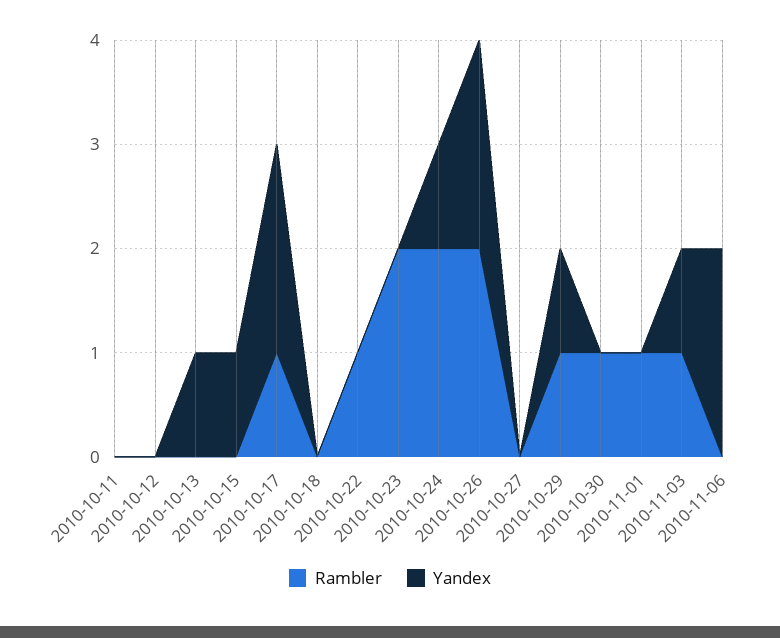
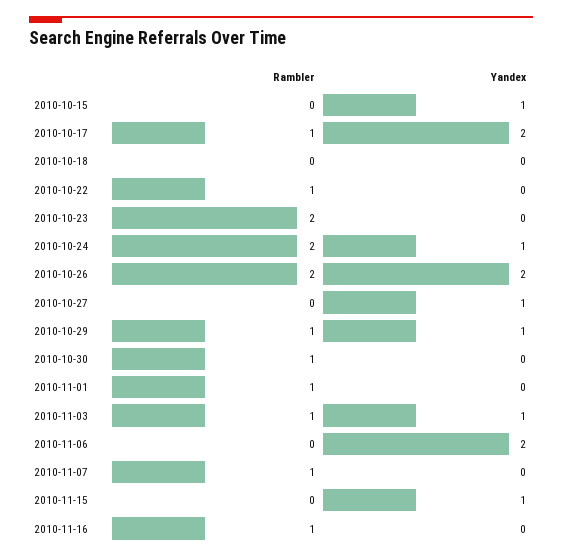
Rambler, 2010-10-11: 0 -> none
Yandex, 2010-10-11: 0 -> none
Rambler, 2010-10-12: 0 -> none
Yandex, 2010-10-12: 0 -> none
Rambler, 2010-10-13: 0 -> none
Yandex, 2010-10-13: 1 -> none
Yandex, 2010-10-27: 0 -> 1
Rambler, 2010-11-07: none -> 1
Yandex, 2010-11-07: none -> 0
Rambler, 2010-11-15: none -> 0
Yandex, 2010-11-15: none -> 1
Rambler, 2010-11-16: none -> 1
Yandex, 2010-11-16: none -> 0

